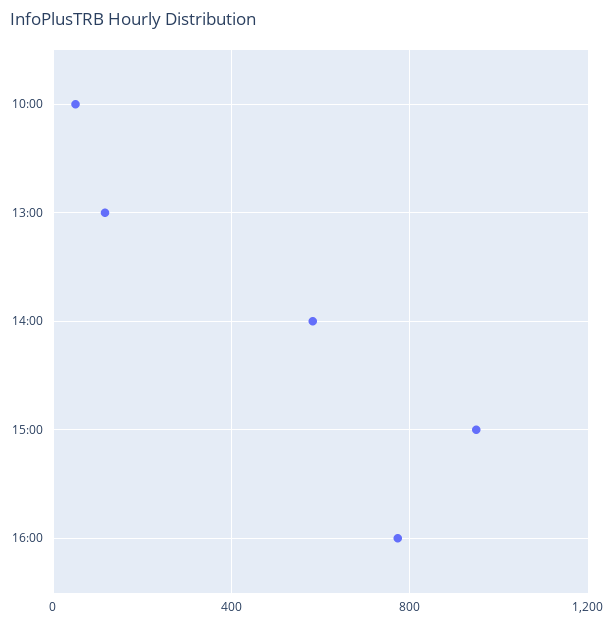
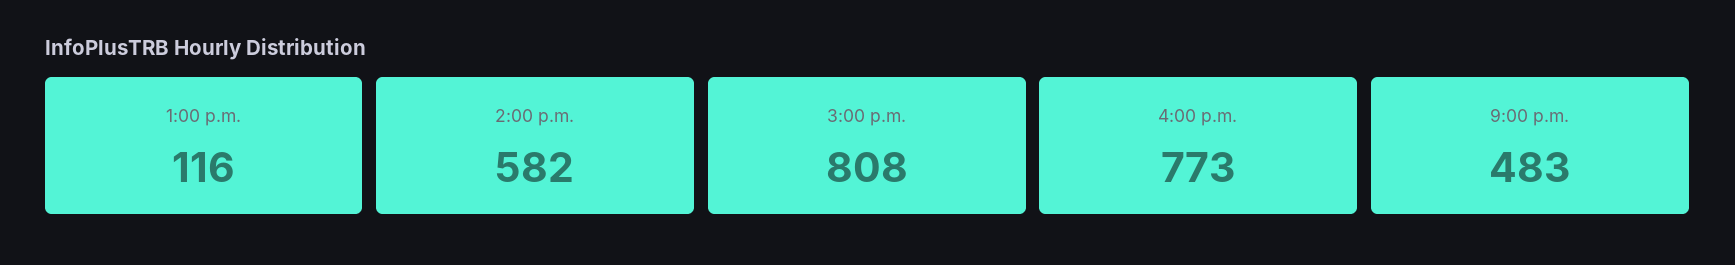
10:00: 50 -> none
15:00: 950 -> 808
9:00 p.m.: none -> 483

